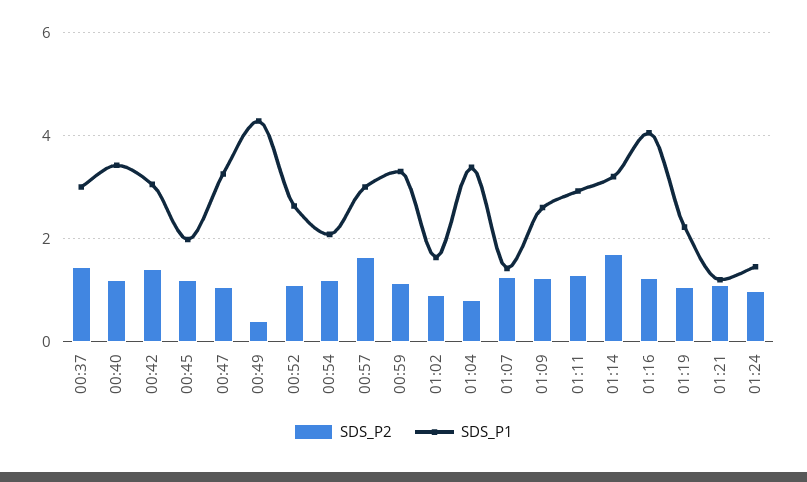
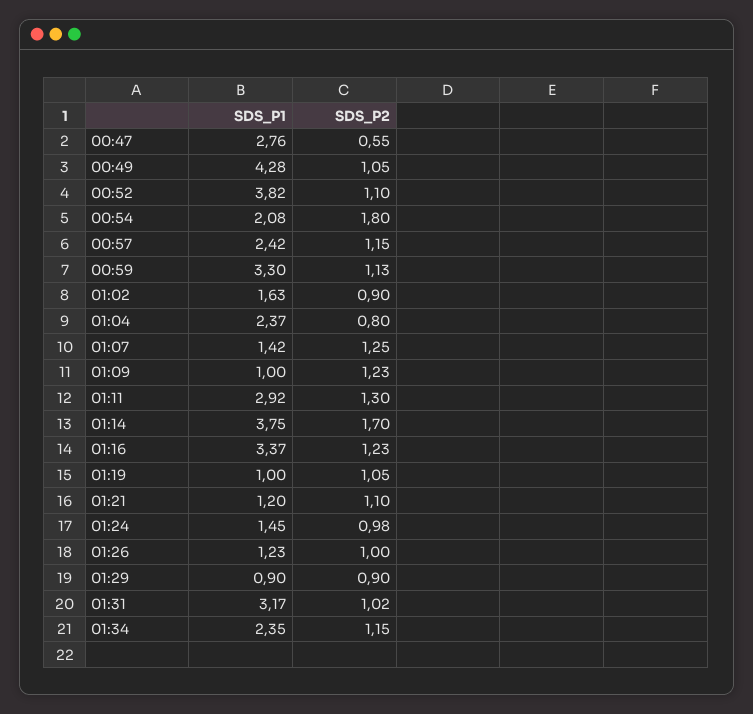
SDS_P2, 00:37: 1.4 -> none
SDS_P1, 00:37: 3 -> none
SDS_P2, 00:40: 1.2 -> none
SDS_P1, 00:40: 3.4 -> none
SDS_P2, 00:42: 1.4 -> none
SDS_P1, 00:42: 3 -> none
SDS_P2, 00:45: 1.2 -> none
SDS_P1, 00:45: 2 -> none
SDS_P2, 00:47: 1 -> 0.55
SDS_P1, 00:47: 3.2 -> 2.76
SDS_P2, 00:49: 0.4 -> 1.05
SDS_P1, 00:52: 2.6 -> 3.82
SDS_P2, 00:54: 1.2 -> 1.8
SDS_P2, 00:57: 1.6 -> 1.15
SDS_P1, 00:57: 3 -> 2.42
SDS_P1, 01:04: 3.4 -> 2.37
SDS_P1, 01:09: 2.6 -> 1
SDS_P1, 01:14: 3.2 -> 3.75
SDS_P1, 01:16: 4 -> 3.37
SDS_P1, 01:19: 2.2 -> 1
SDS_P1, 01:26: none -> 1.23
SDS_P2, 01:26: none -> 1
SDS_P1, 01:29: none -> 0.9
SDS_P2, 01:29: none -> 0.9
SDS_P1, 01:31: none -> 3.17
SDS_P2, 01:31: none -> 1.02
SDS_P1, 01:34: none -> 2.35
SDS_P2, 01:34: none -> 1.15

